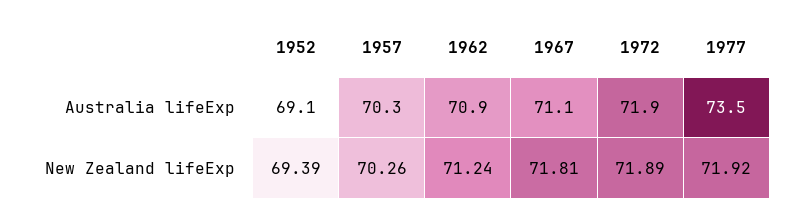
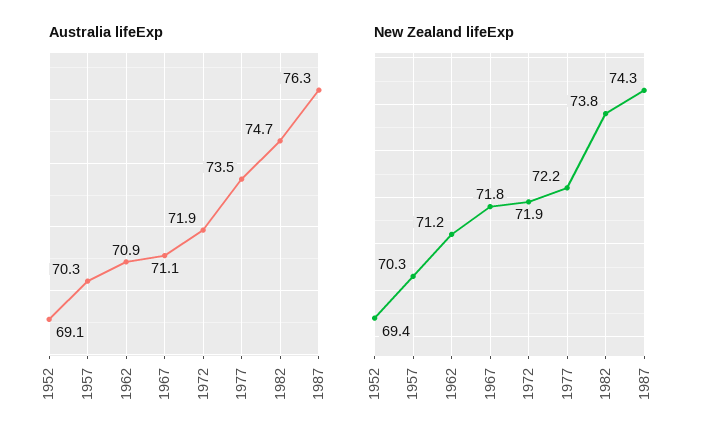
New Zealand lifeExp, 1977: 71.92 -> 72.2
Australia lifeExp, 1982: none -> 74.7
Australia lifeExp, 1987: none -> 76.3
New Zealand lifeExp, 1982: none -> 73.8
New Zealand lifeExp, 1987: none -> 74.3

